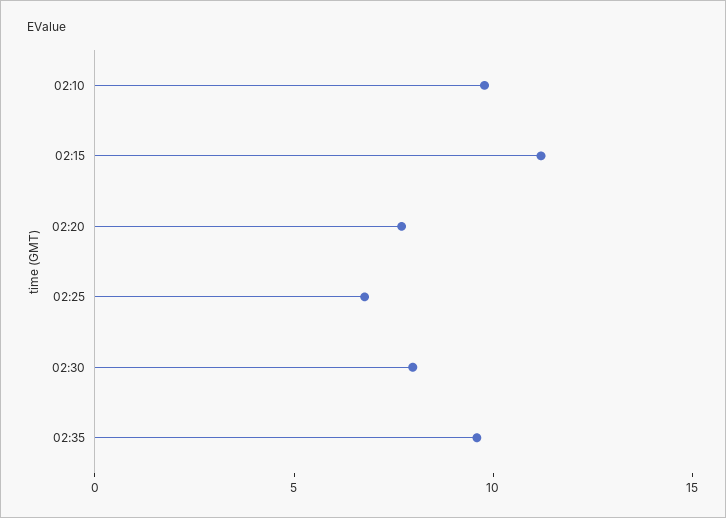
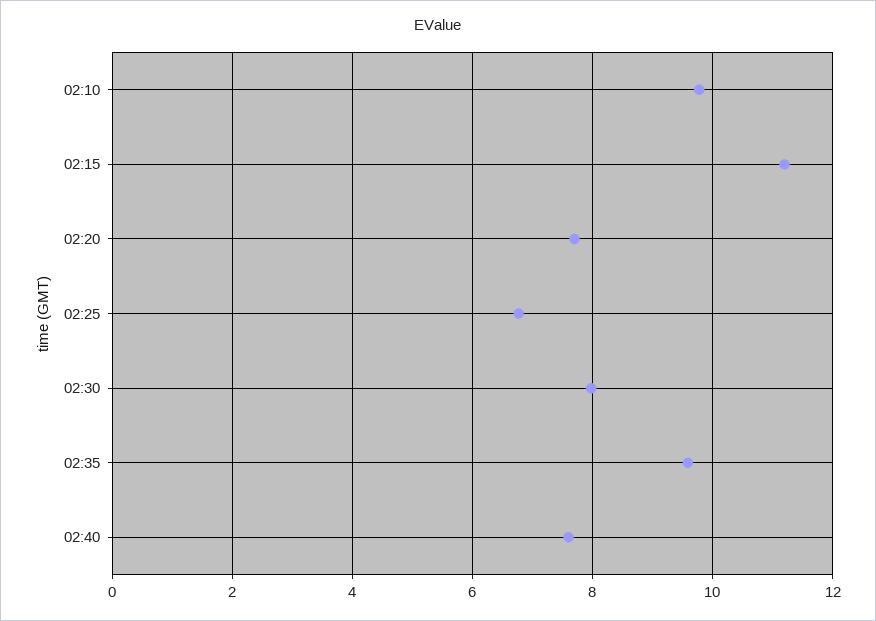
02:40: none -> 7.6

